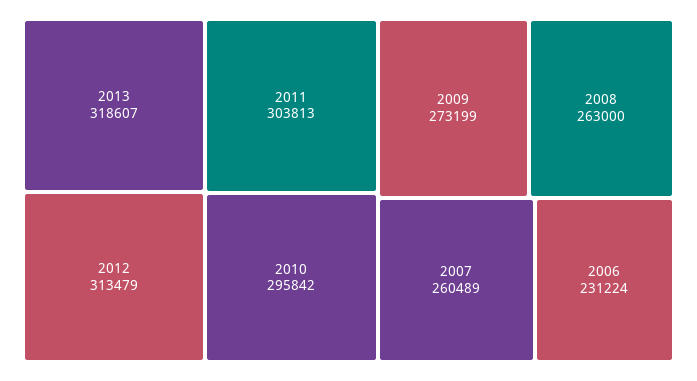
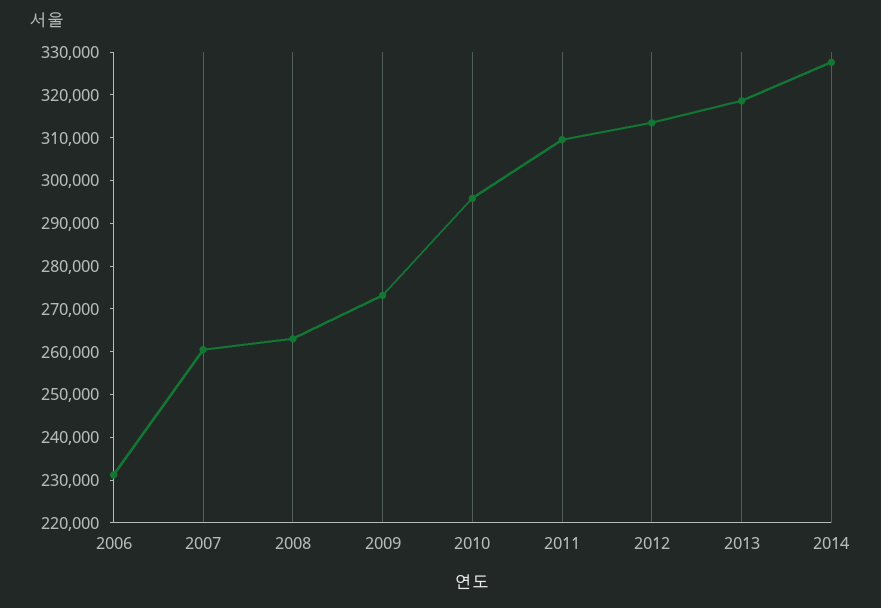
2011: 303813 -> 310000
2014: none -> 328000

